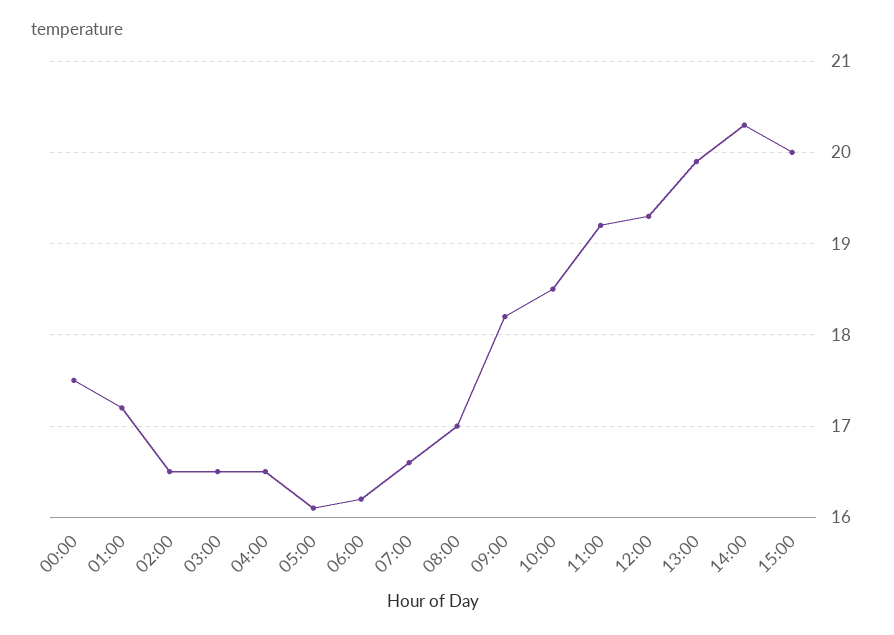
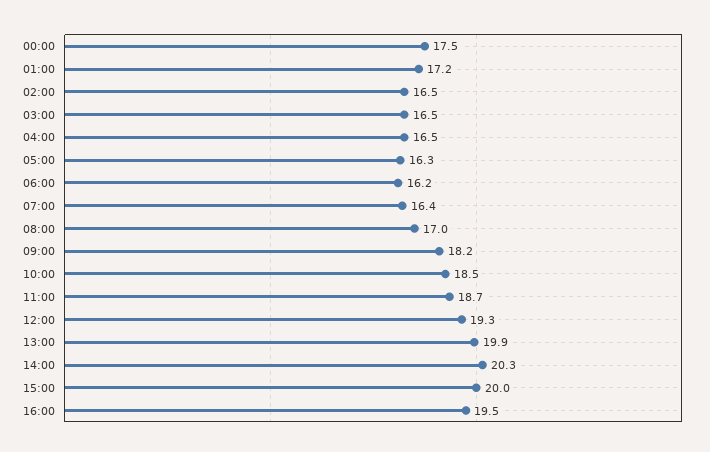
05:00: 16.1 -> 16.3
07:00: 16.6 -> 16.4
11:00: 19.2 -> 18.7
16:00: none -> 19.5

